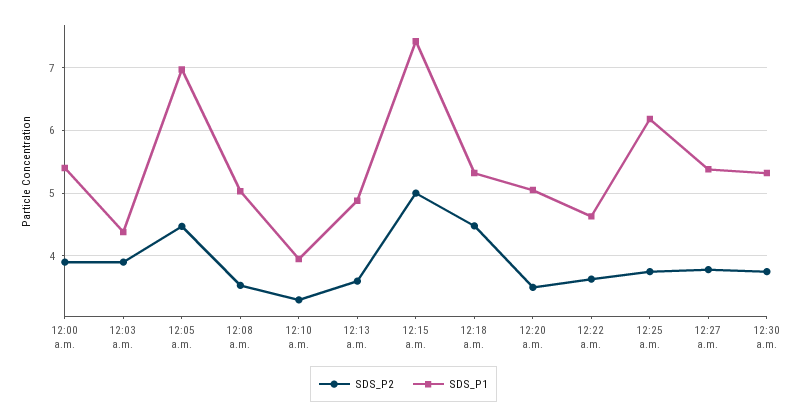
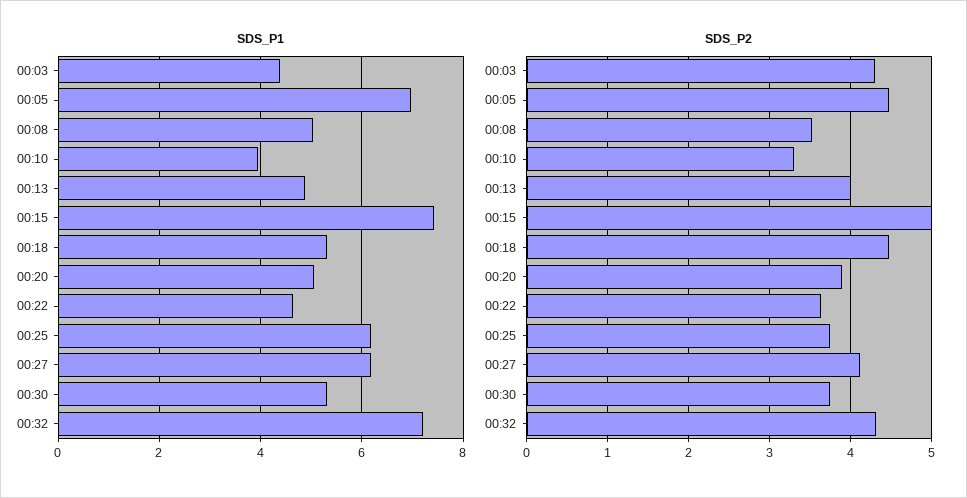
SDS_P2, 12:00 a.m.: 3.9 -> none
SDS_P1, 12:00 a.m.: 5.4 -> none
SDS_P2, 12:03 a.m.: 3.9 -> 4.3
SDS_P2, 12:13 a.m.: 3.6 -> 4
SDS_P2, 12:20 a.m.: 3.5 -> 3.9
SDS_P2, 12:27 a.m.: 3.8 -> 4.1
SDS_P1, 12:27 a.m.: 5.4 -> 6.2
SDS_P1, 00:32: none -> 7.2
SDS_P2, 00:32: none -> 4.3

